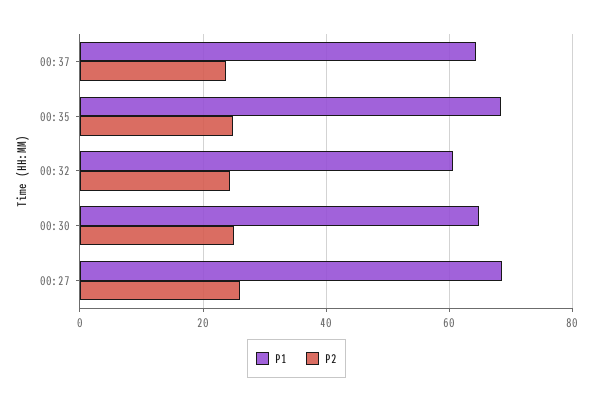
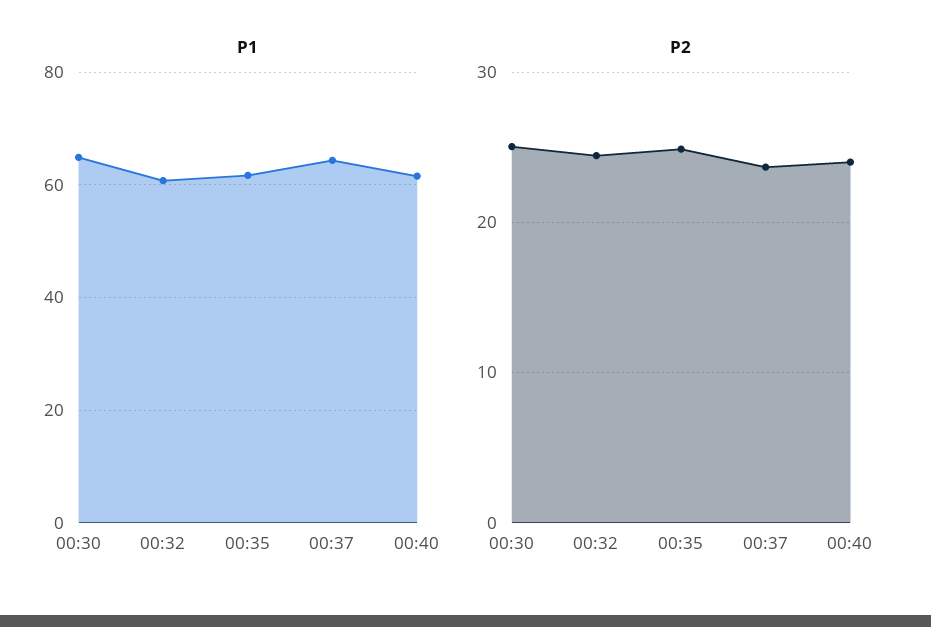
P1, 00:35: 68 -> 62
P1, 00:27: 68 -> none
P2, 00:27: 26 -> none
P1, 00:40: none -> 62
P2, 00:40: none -> 24

